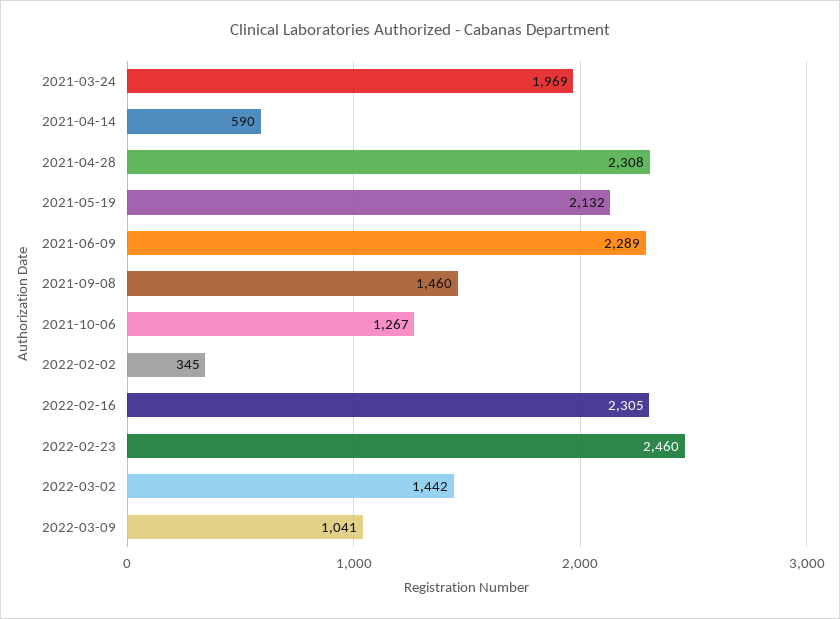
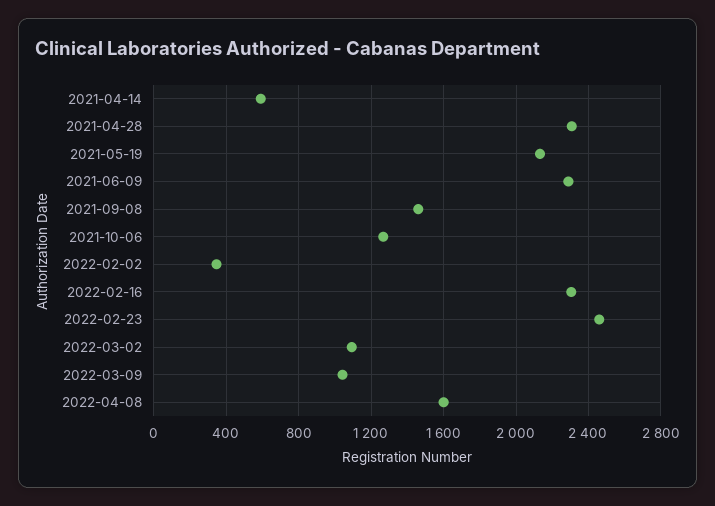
2021-03-24: 1969 -> none
2022-03-02: 1442 -> 1100
2022-04-08: none -> 1600

